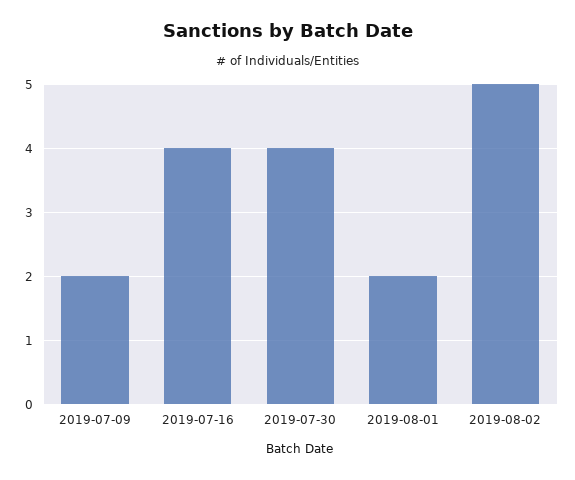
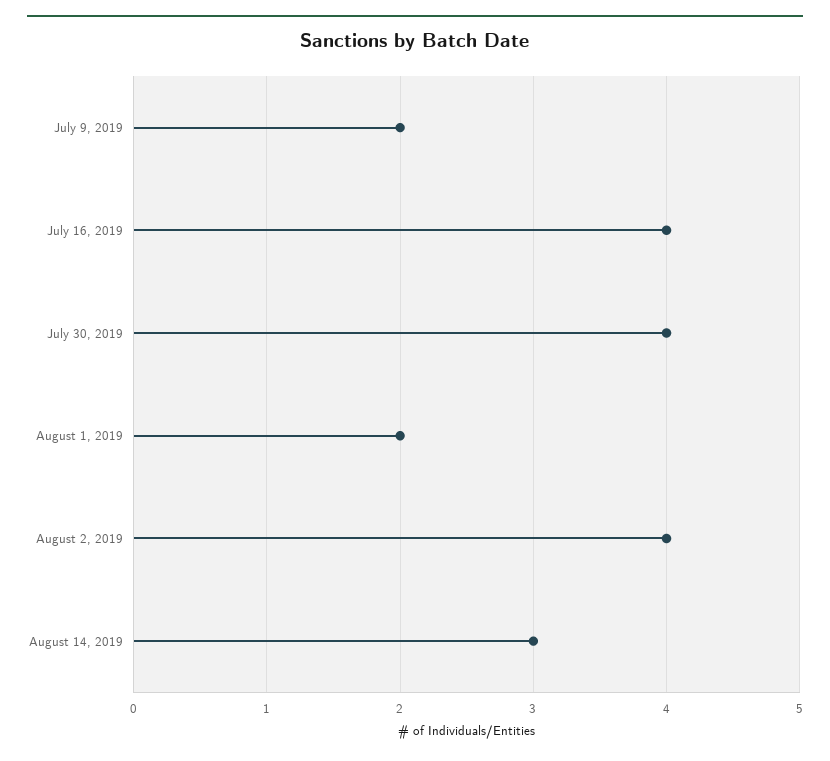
2019-08-02: 5 -> 4
August 14, 2019: none -> 3

